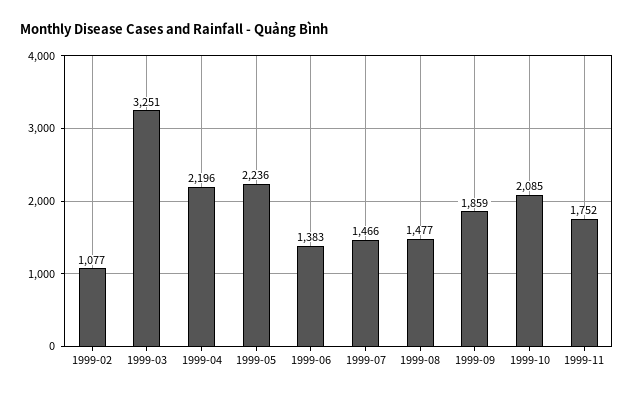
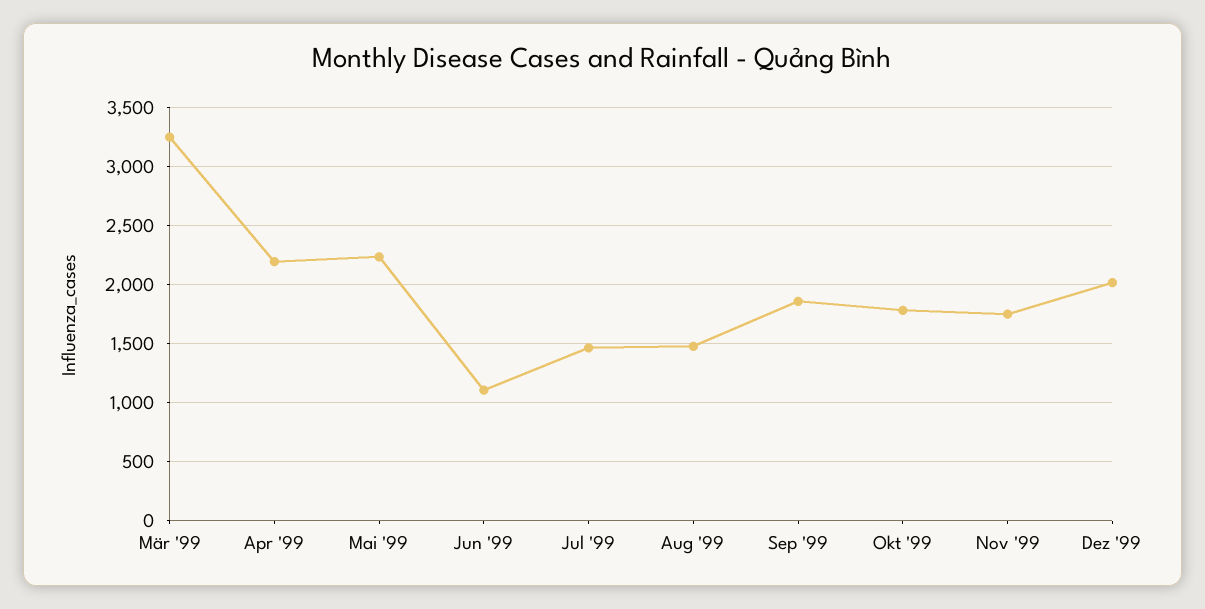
1999-02: 1077 -> none
1999-06: 1383 -> 1100
1999-10: 2085 -> 1800
Dez '99: none -> 2000

